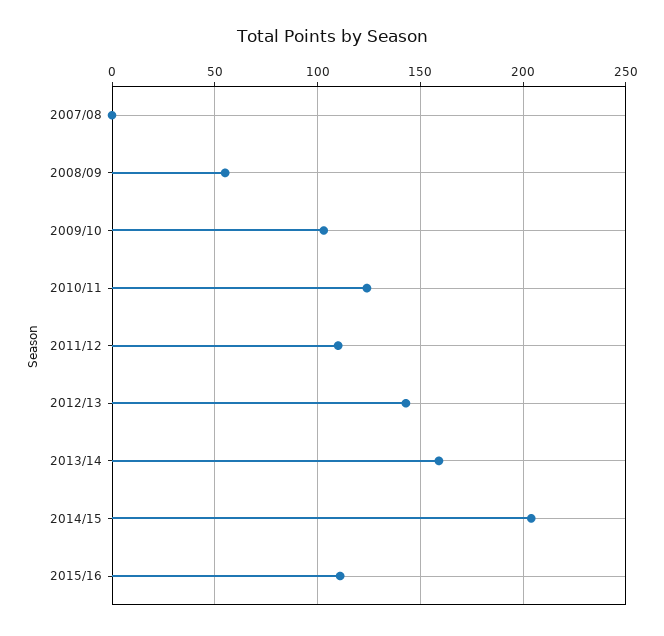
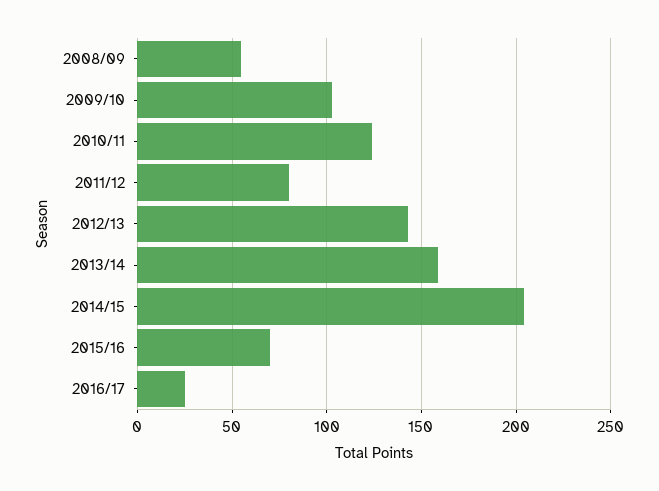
2007/08: 0 -> none
2011/12: 110 -> 80
2015/16: 110 -> 70
2016/17: none -> 25

